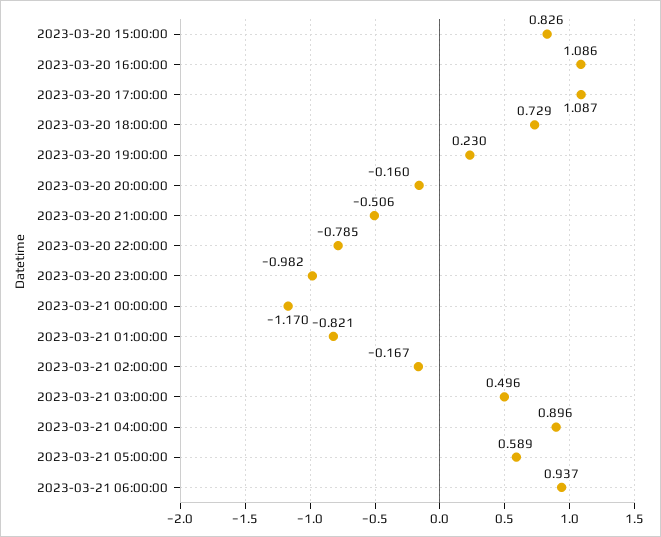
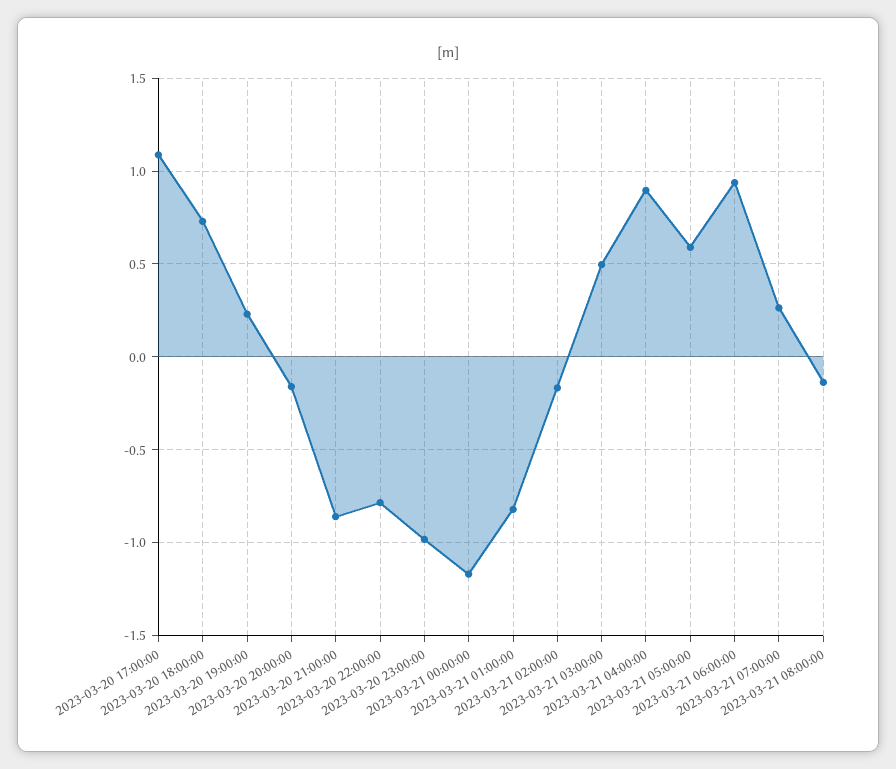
2023-03-20 15:00:00: 0.826 -> none
2023-03-20 16:00:00: 1.086 -> none
2023-03-20 21:00:00: -0.506 -> -0.85
2023-03-21 07:00:00: none -> 0.25
2023-03-21 08:00:00: none -> -0.15

